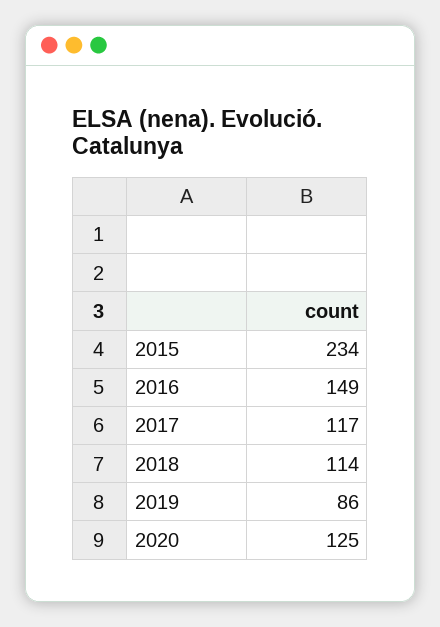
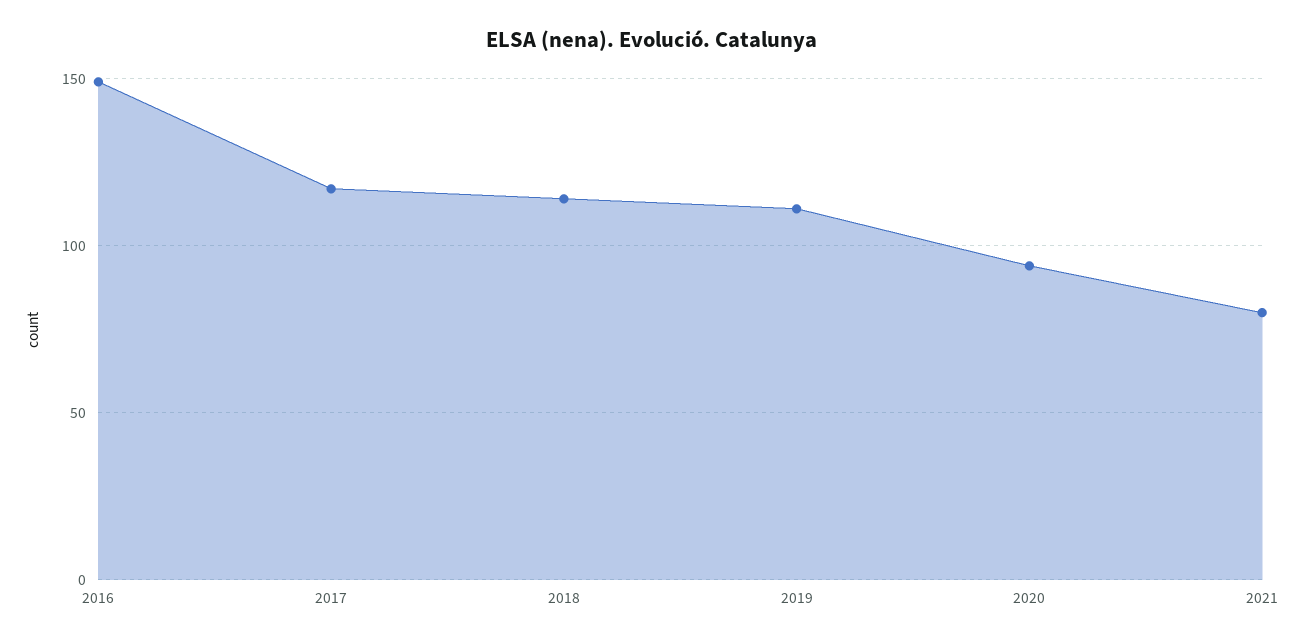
2015: 234 -> none
2019: 86 -> 110
2020: 125 -> 95
2021: none -> 80

